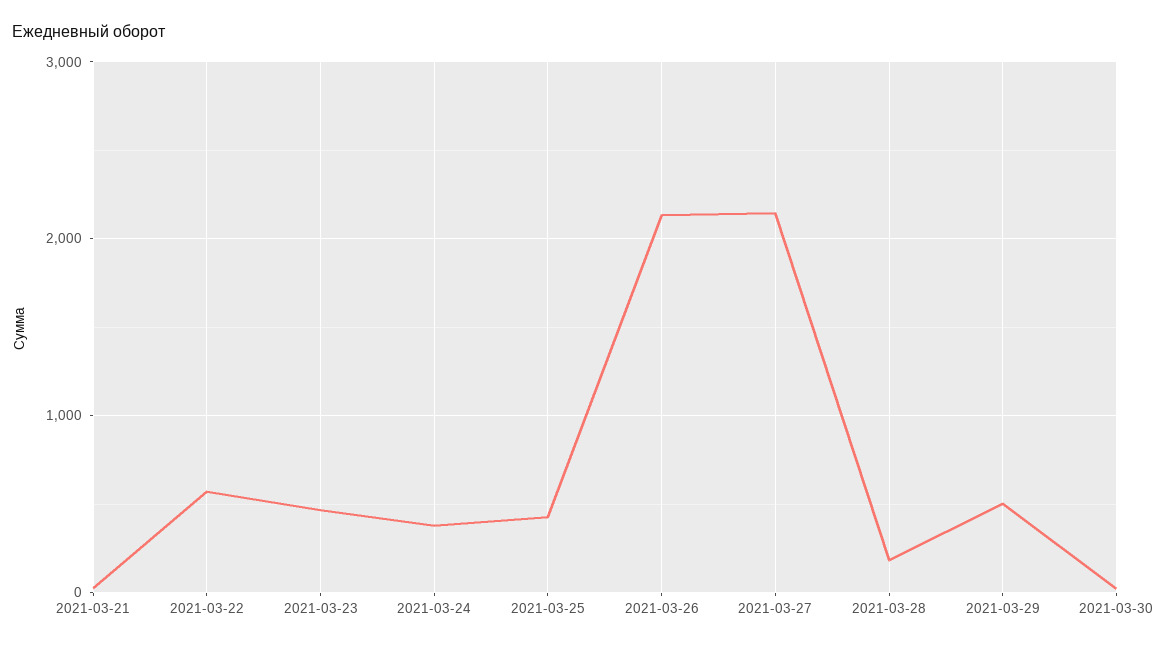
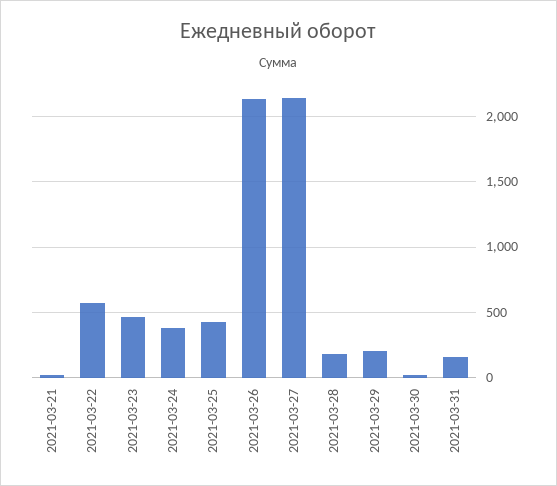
2021-03-29: 500 -> 200
2021-03-31: none -> 150

